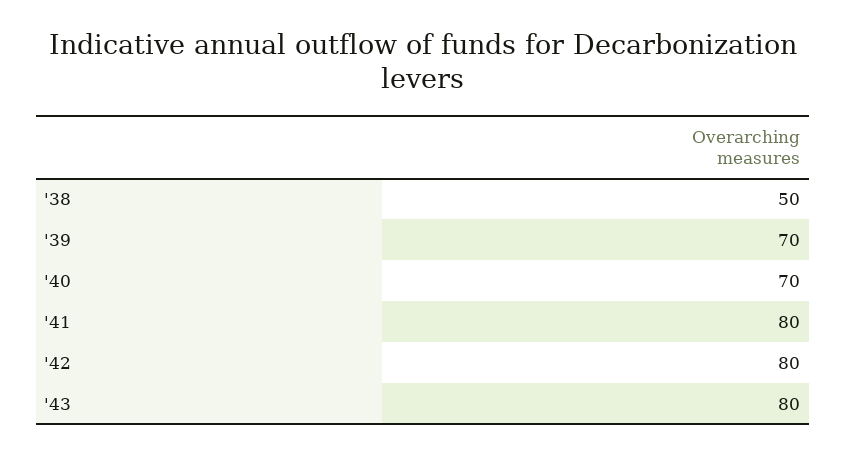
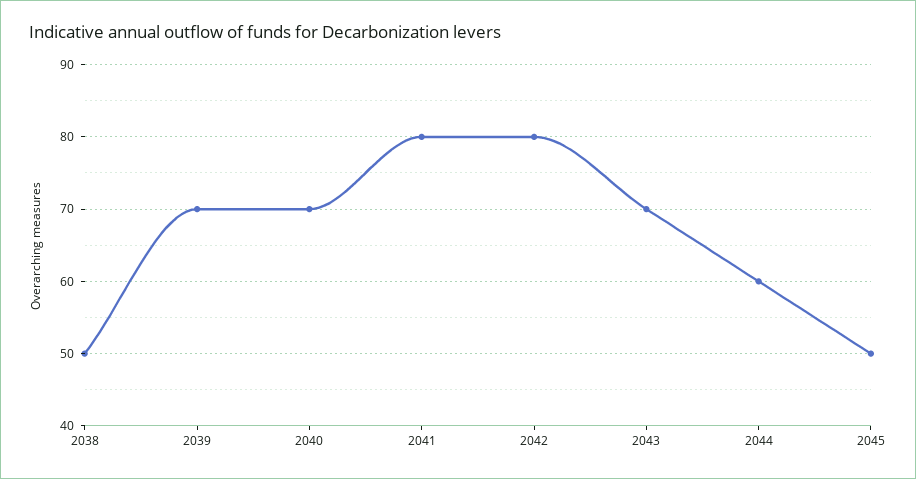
'43: 80 -> 70
2044: none -> 60
2045: none -> 50

